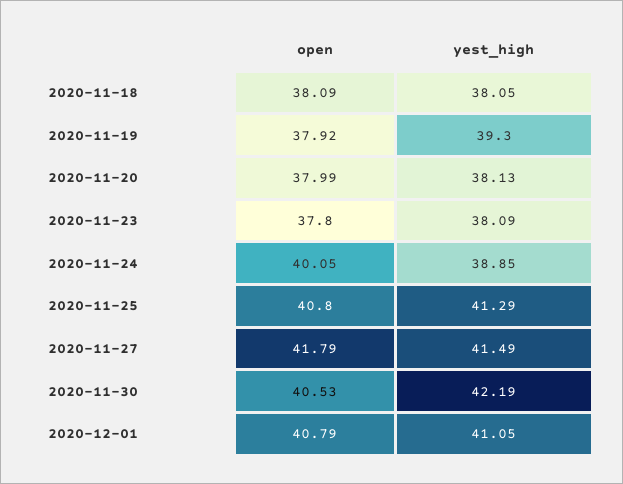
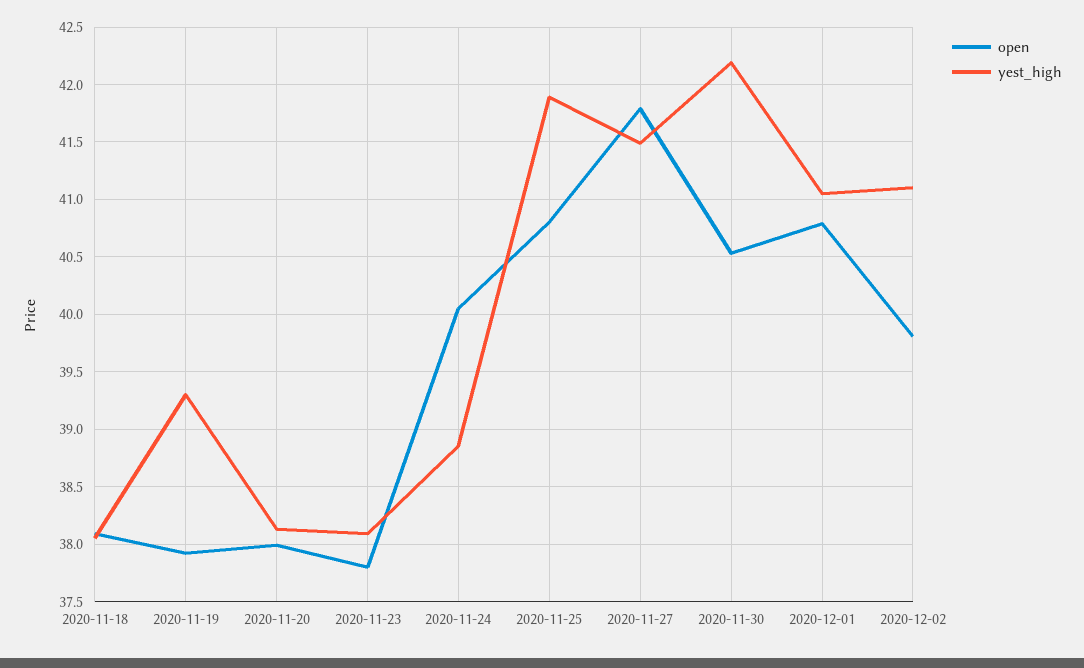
yest_high, 2020-11-25: 41.29 -> 41.9
open, 2020-12-02: none -> 39.8
yest_high, 2020-12-02: none -> 41.1

